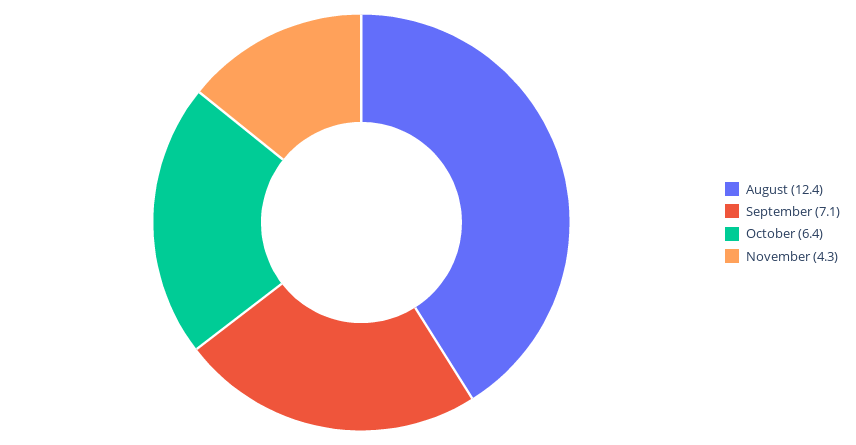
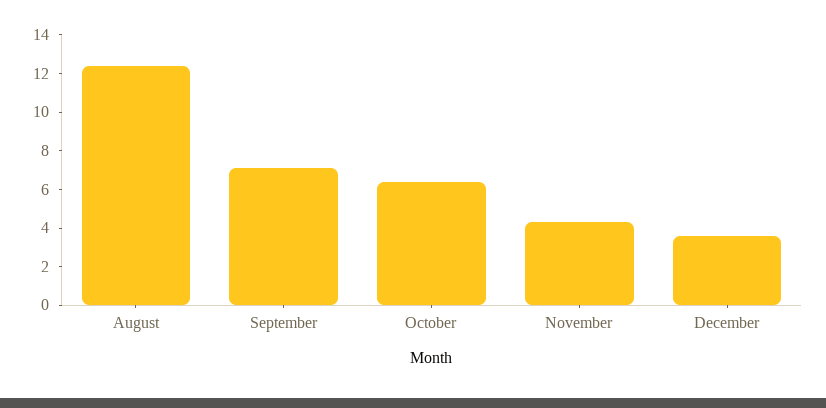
December: none -> 3.5

